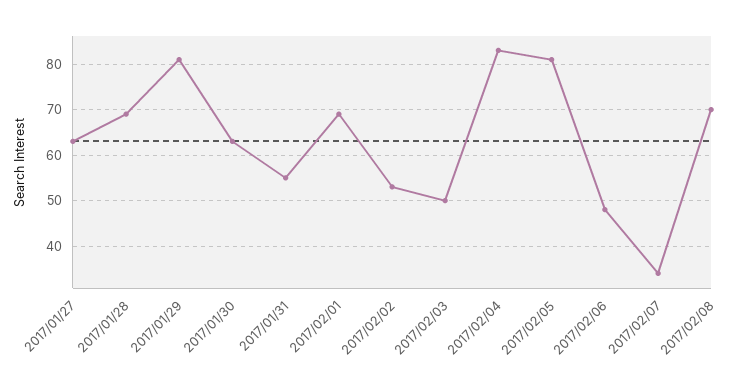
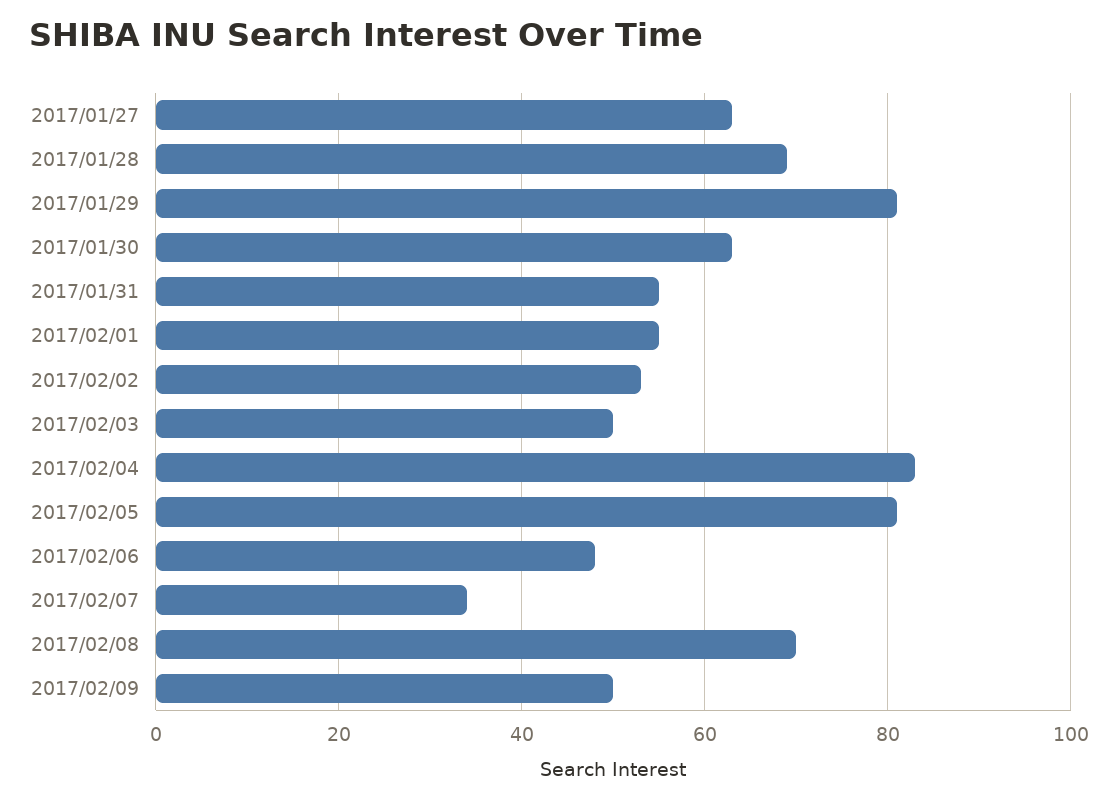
2017/02/01: 70 -> 55
2017/02/09: none -> 50

